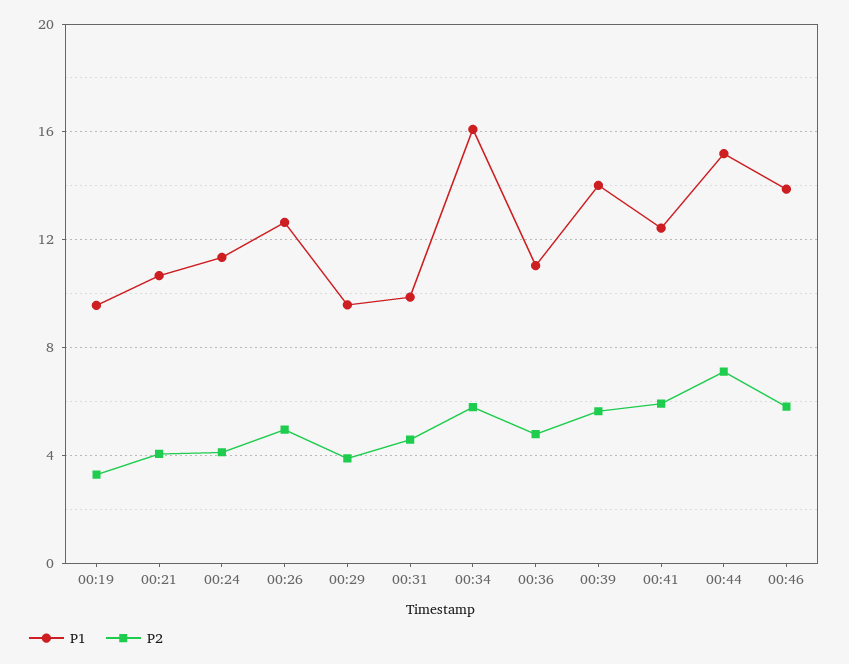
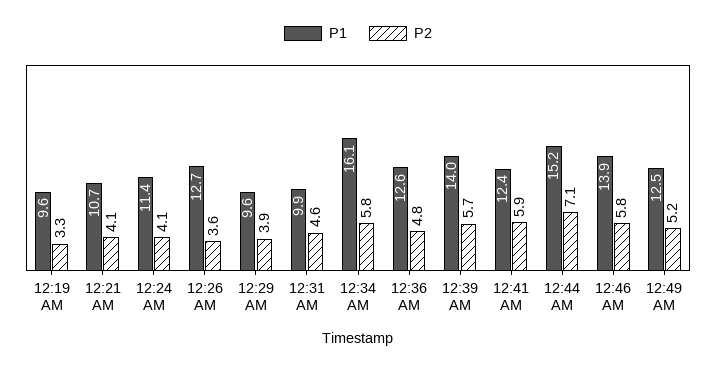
P2, 00:26: 5 -> 3.6
P1, 00:36: 11 -> 12.6
P1, 12:49 AM: none -> 12.5
P2, 12:49 AM: none -> 5.2

